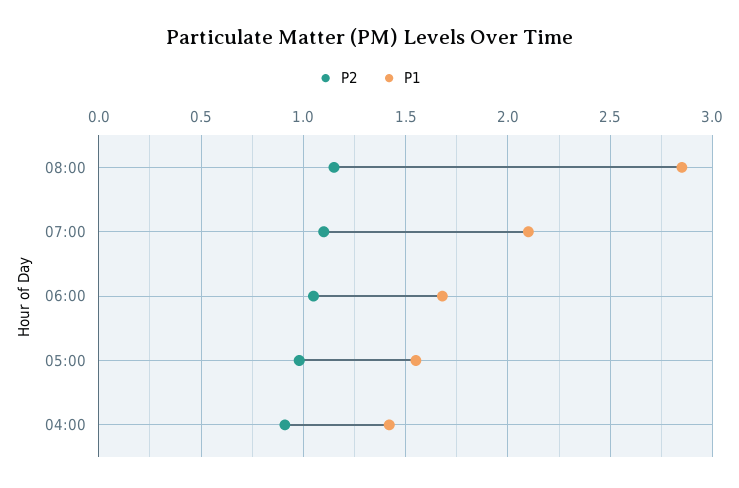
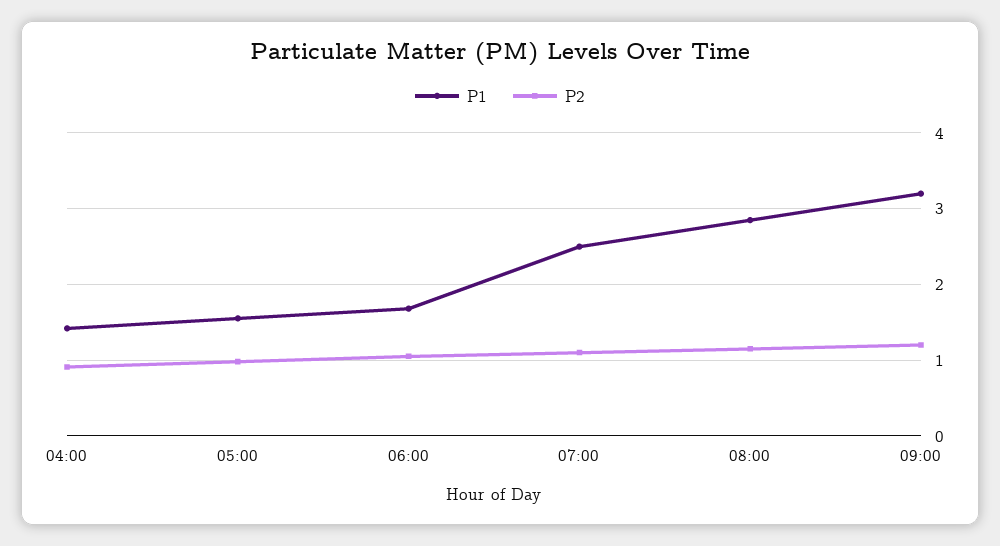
P1, 07:00: 2.1 -> 2.5
P1, 09:00: none -> 3.2
P2, 09:00: none -> 1.2

